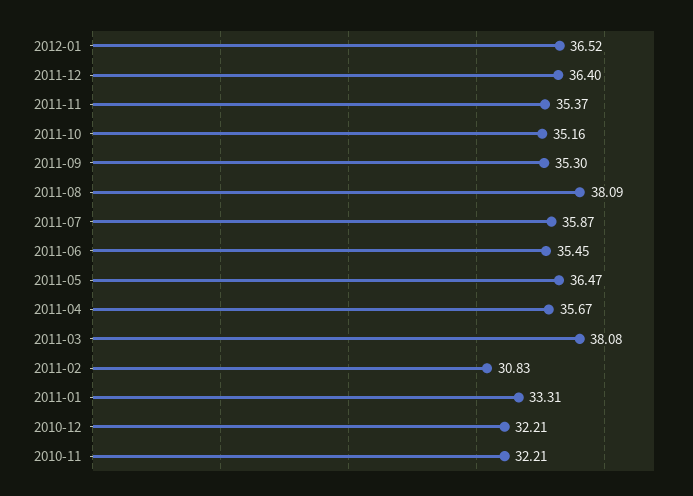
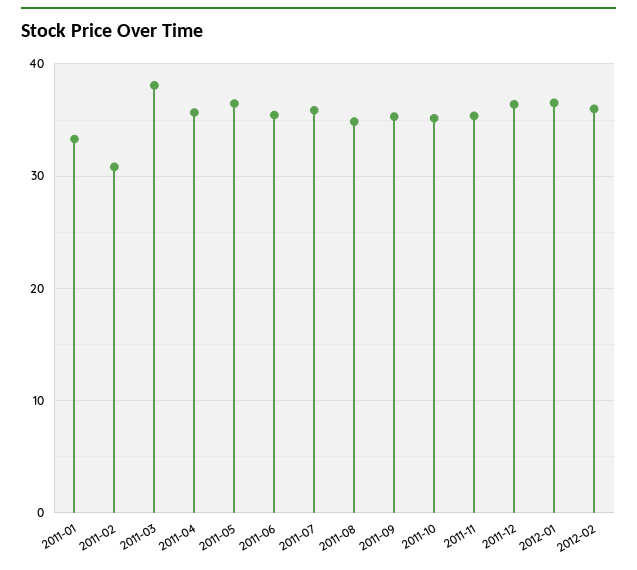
2011-08: 38.09 -> 35
2010-12: 32.21 -> none
2010-11: 32.21 -> none
2012-02: none -> 36

